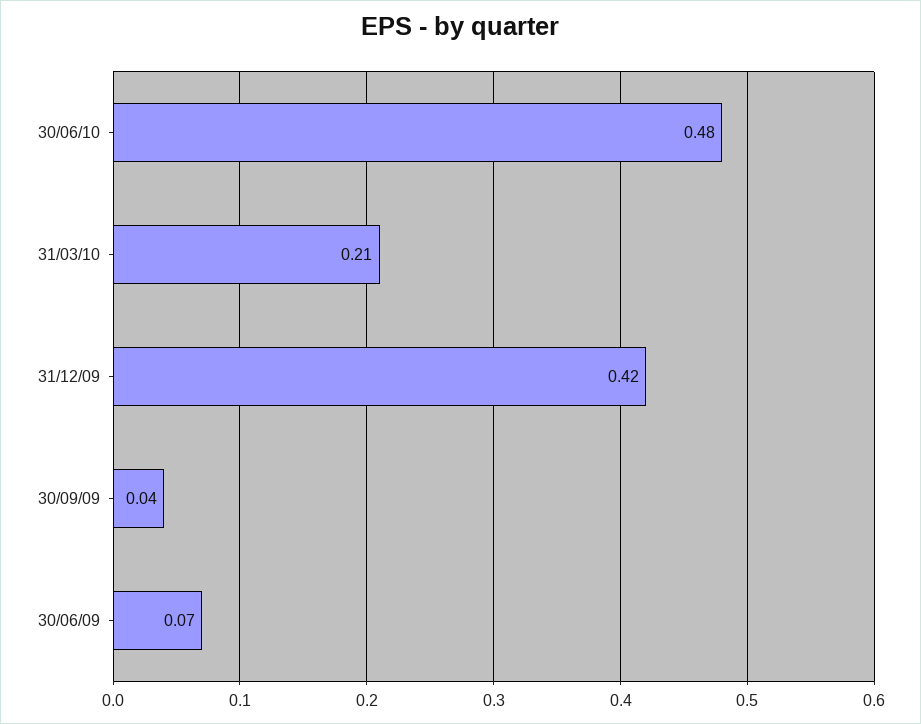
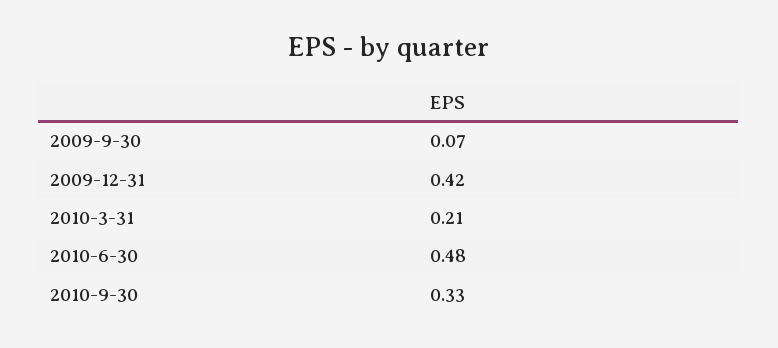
30/09/09: 0.04 -> 0.07
30/06/09: 0.07 -> none
2010-9-30: none -> 0.33

